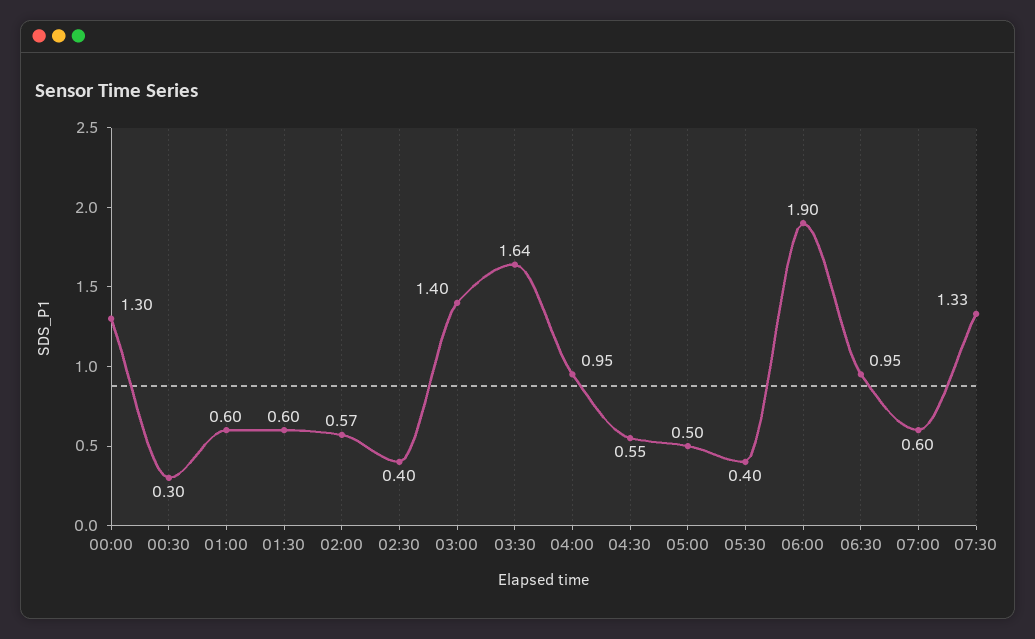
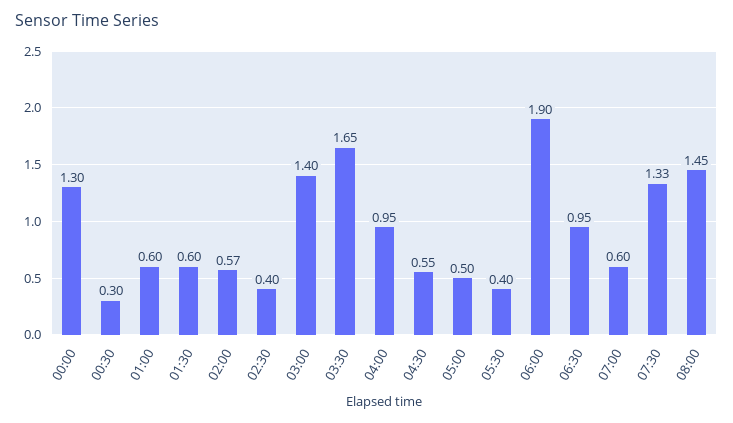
03:30: 1.64 -> 1.65
08:00: none -> 1.45

